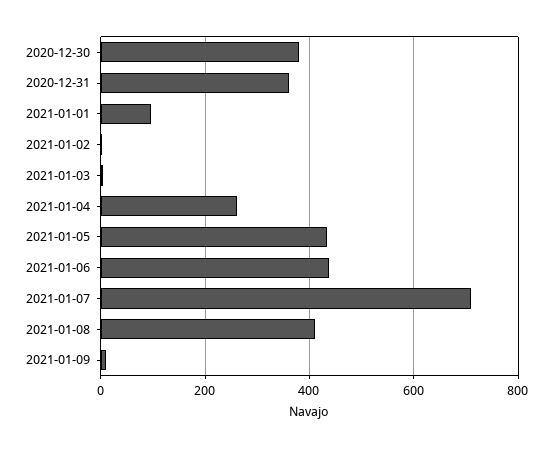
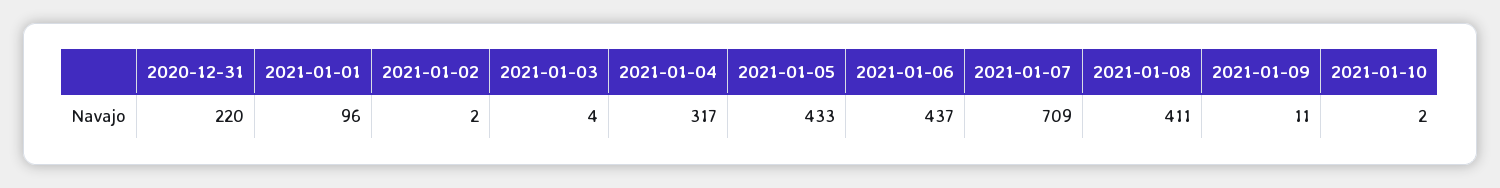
2020-12-30: 380 -> none
2020-12-31: 360 -> 220
2021-01-04: 260 -> 317
2021-01-10: none -> 2

